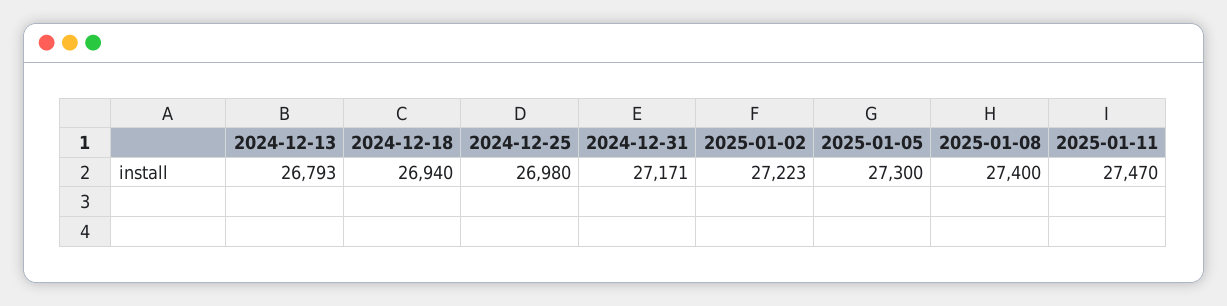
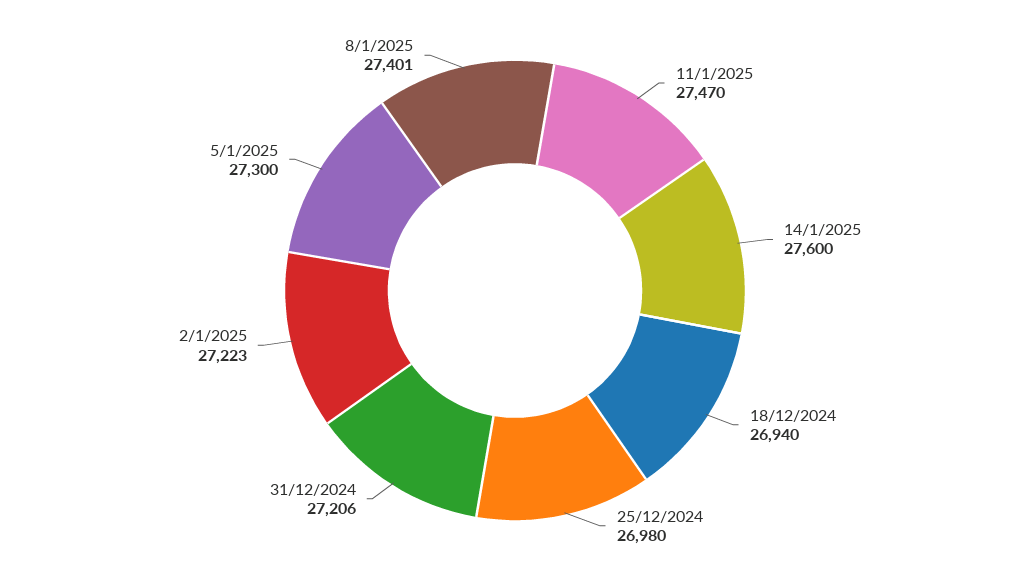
2024-12-13: 26793 -> none
2024-12-31: 27171 -> 27206
2025-01-08: 27400 -> 27401
14/1/2025: none -> 27600

